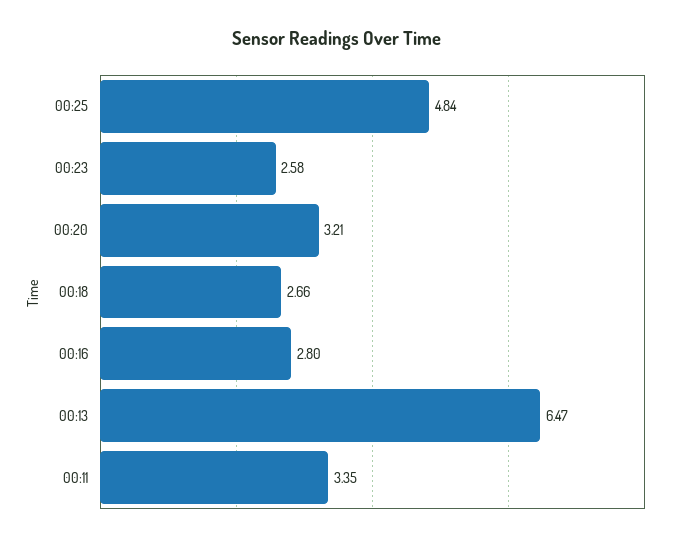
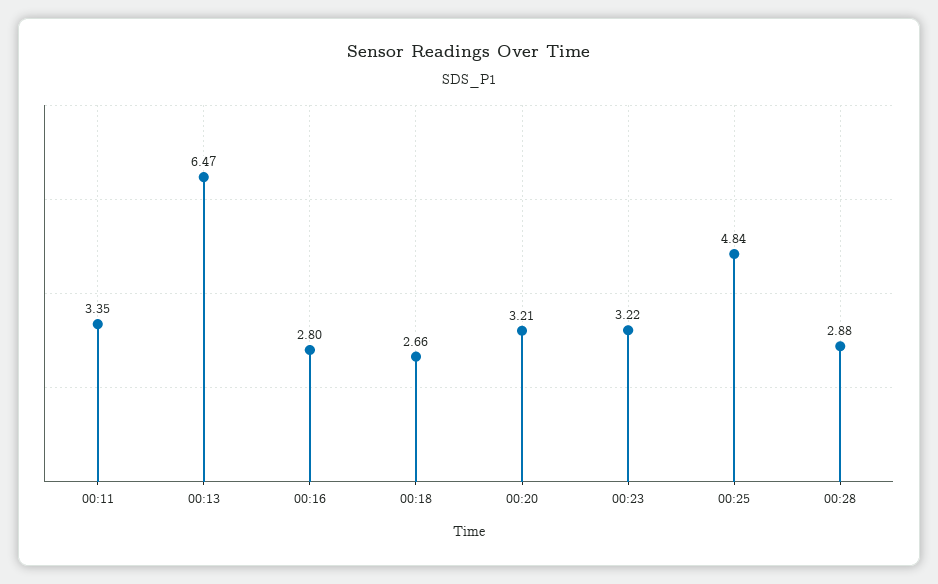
00:23: 2.58 -> 3.22
00:28: none -> 2.88

